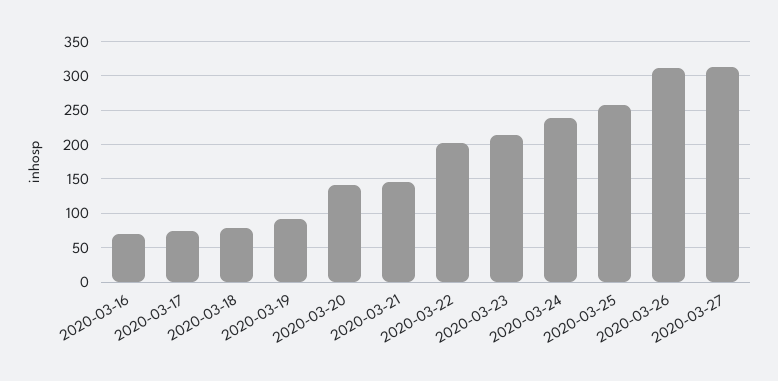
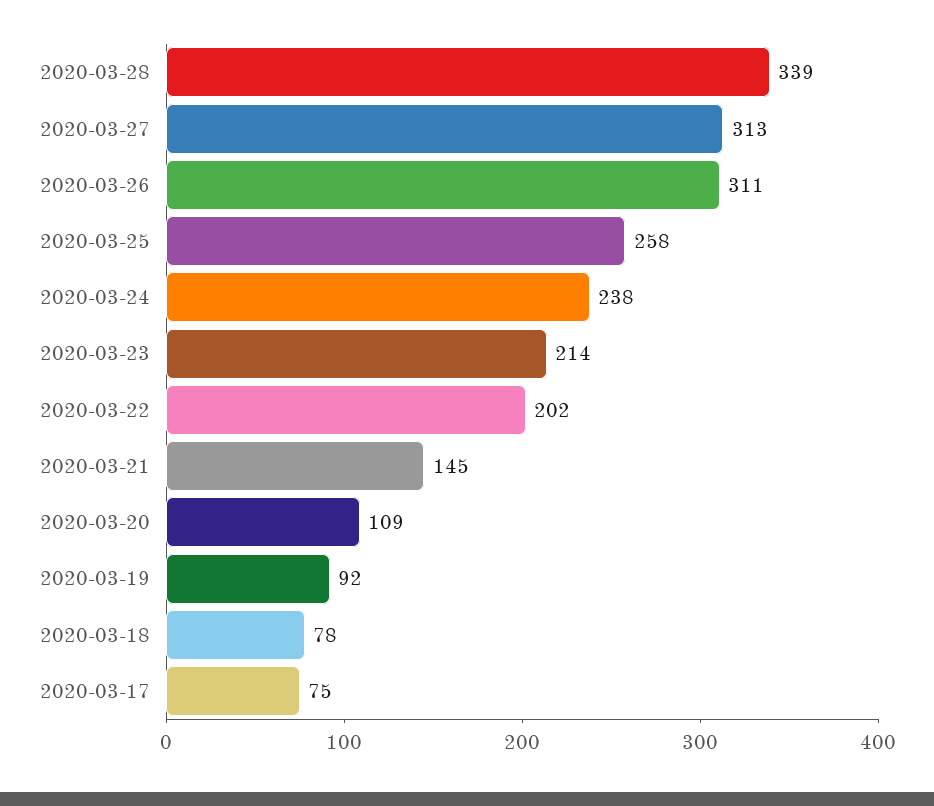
2020-03-16: 70 -> none
2020-03-20: 140 -> 109
2020-03-28: none -> 339

